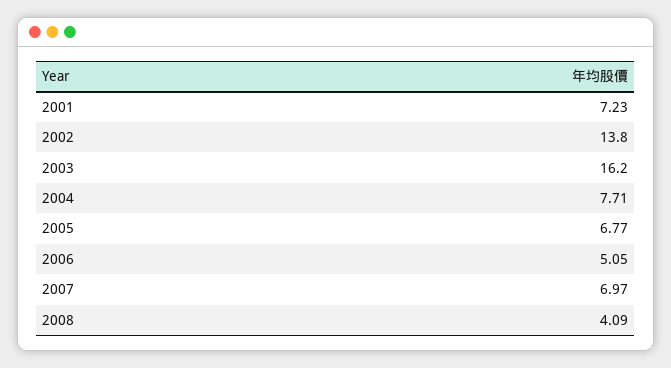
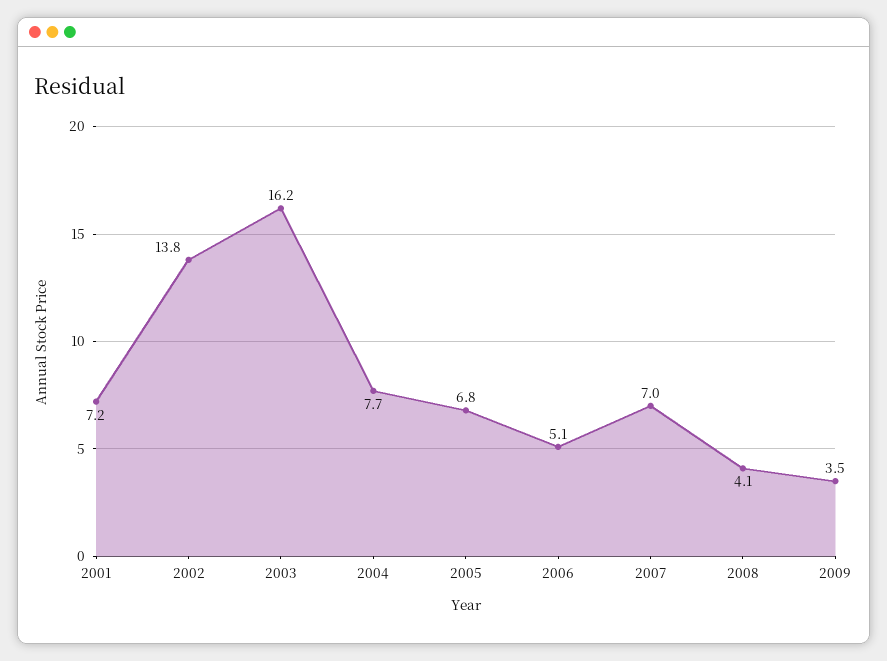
2009: none -> 3.5

